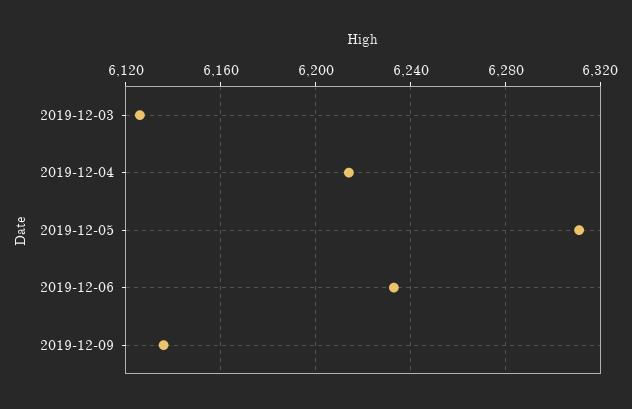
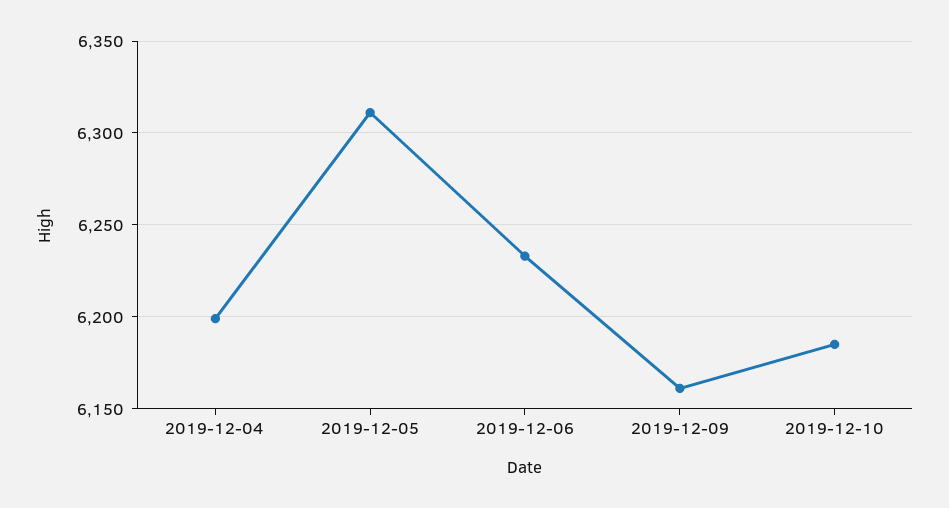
2019-12-03: 6125 -> none
2019-12-04: 6215 -> 6200
2019-12-09: 6135 -> 6160
2019-12-10: none -> 6185

